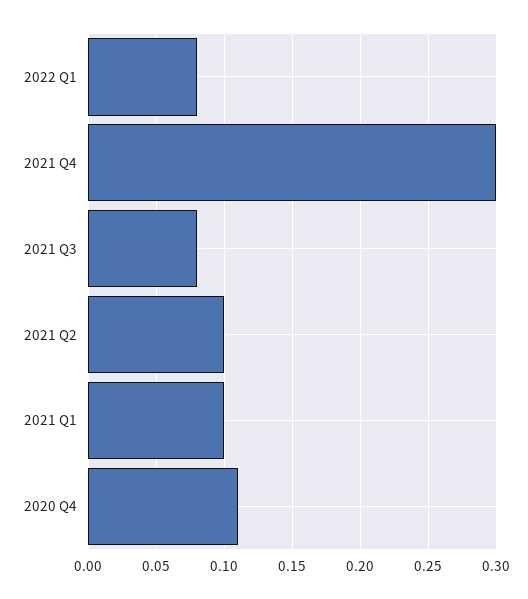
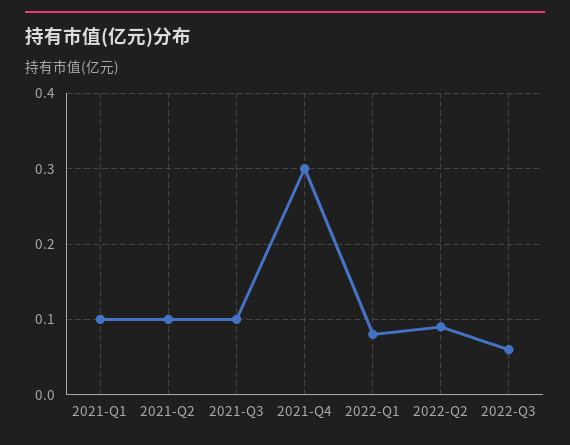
2021 Q3: 0.08 -> 0.1
2020 Q4: 0.11 -> none
2022-Q2: none -> 0.09
2022-Q3: none -> 0.06

